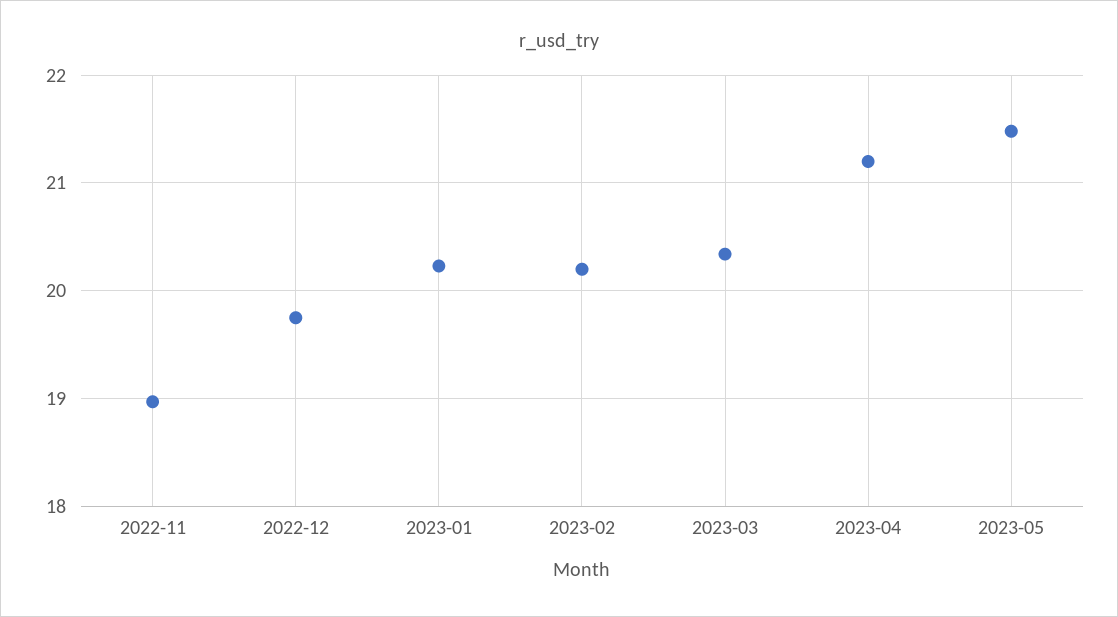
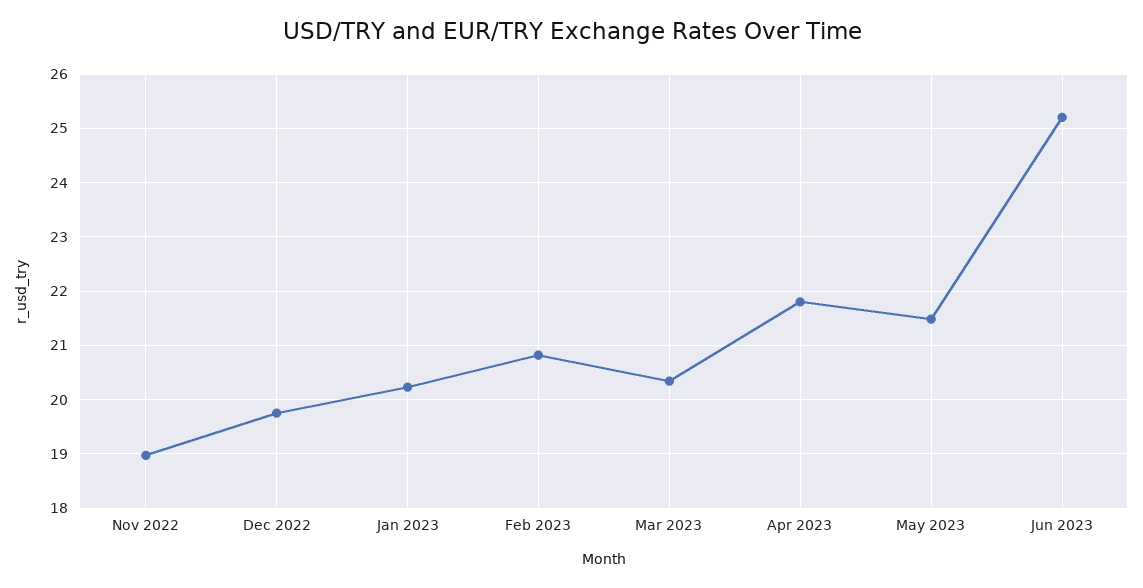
2023-02: 20.2 -> 20.8
2023-04: 21.2 -> 21.8
Jun 2023: none -> 25.2

